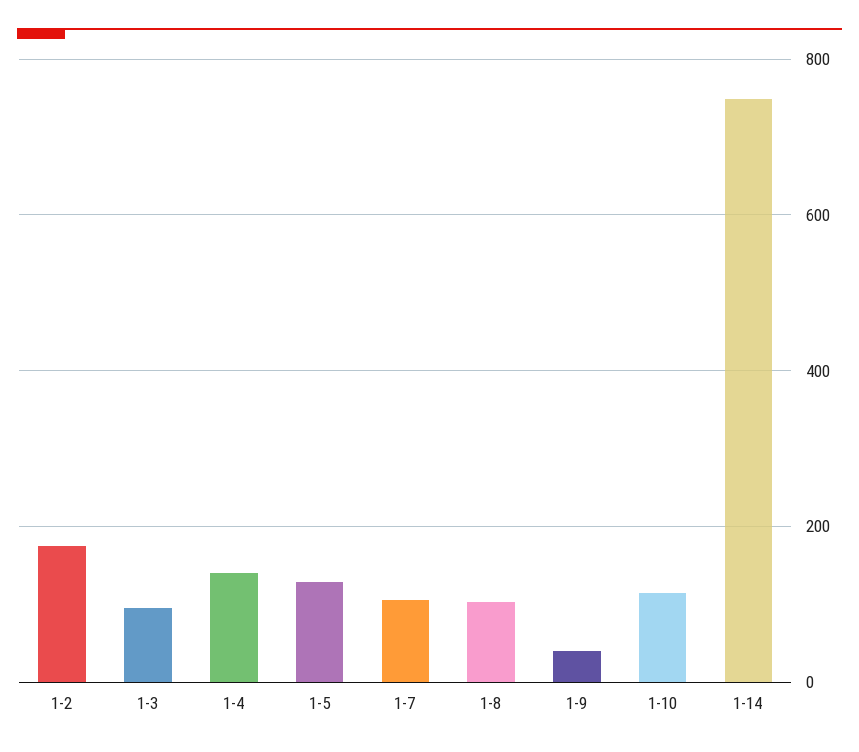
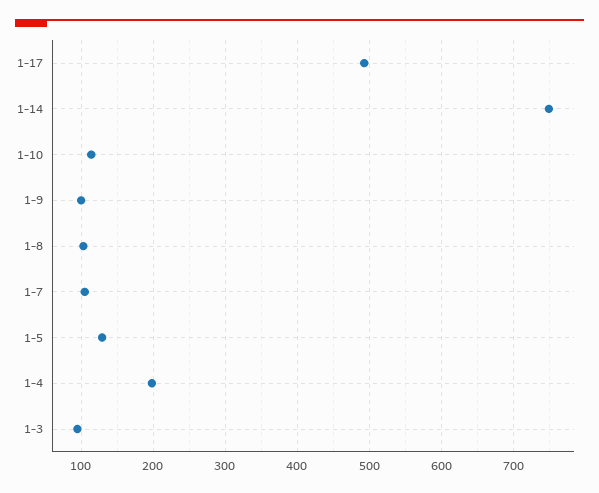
1-2: 180 -> none
1-4: 140 -> 200
1-9: 40 -> 100
1-17: none -> 490

